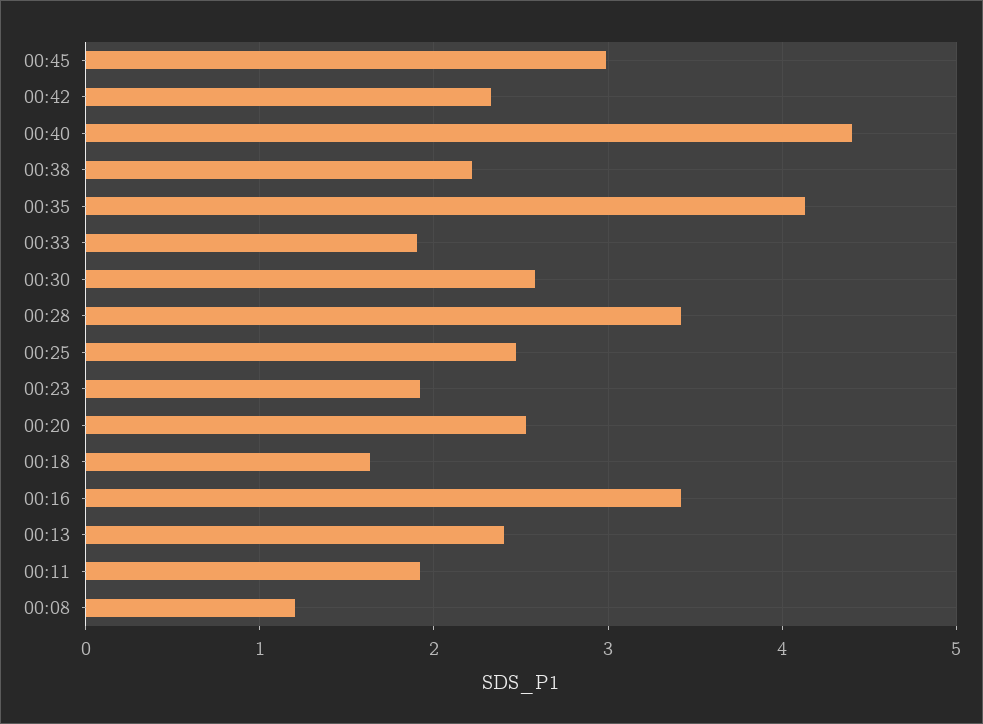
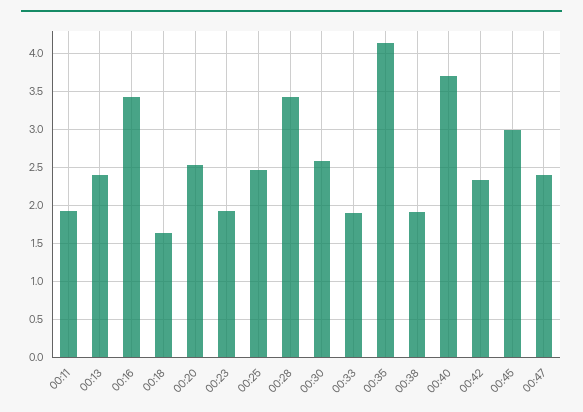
00:40: 4.4 -> 3.7
00:38: 2.2 -> 1.9
00:08: 1.2 -> none
00:47: none -> 2.4

